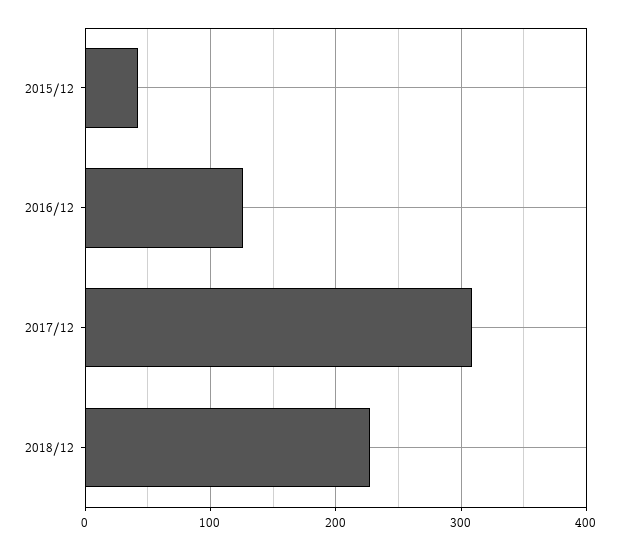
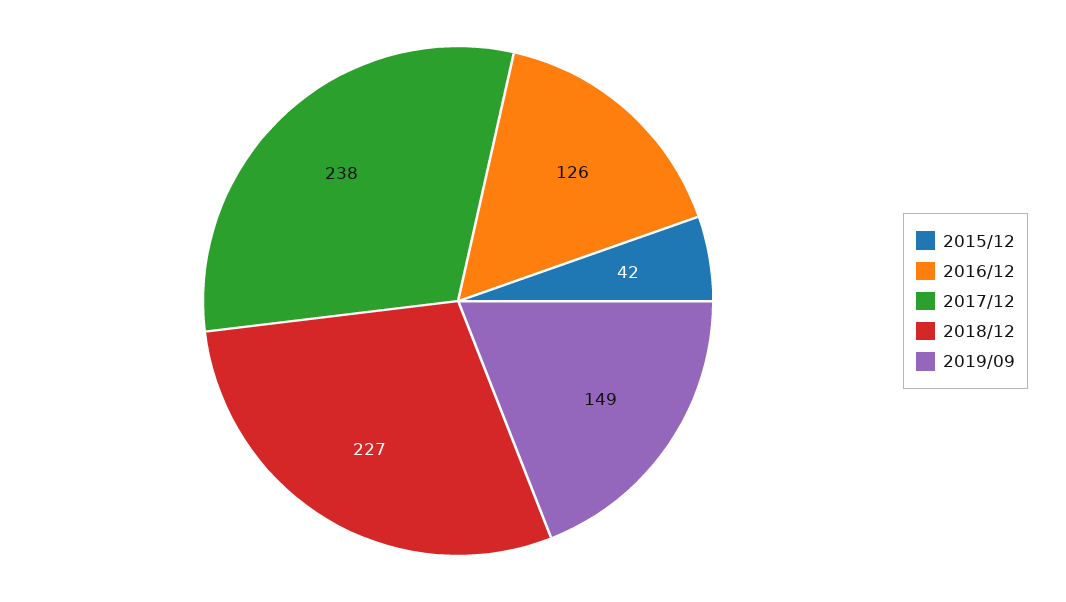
2017/12: 310 -> 238
2019/09: none -> 149

